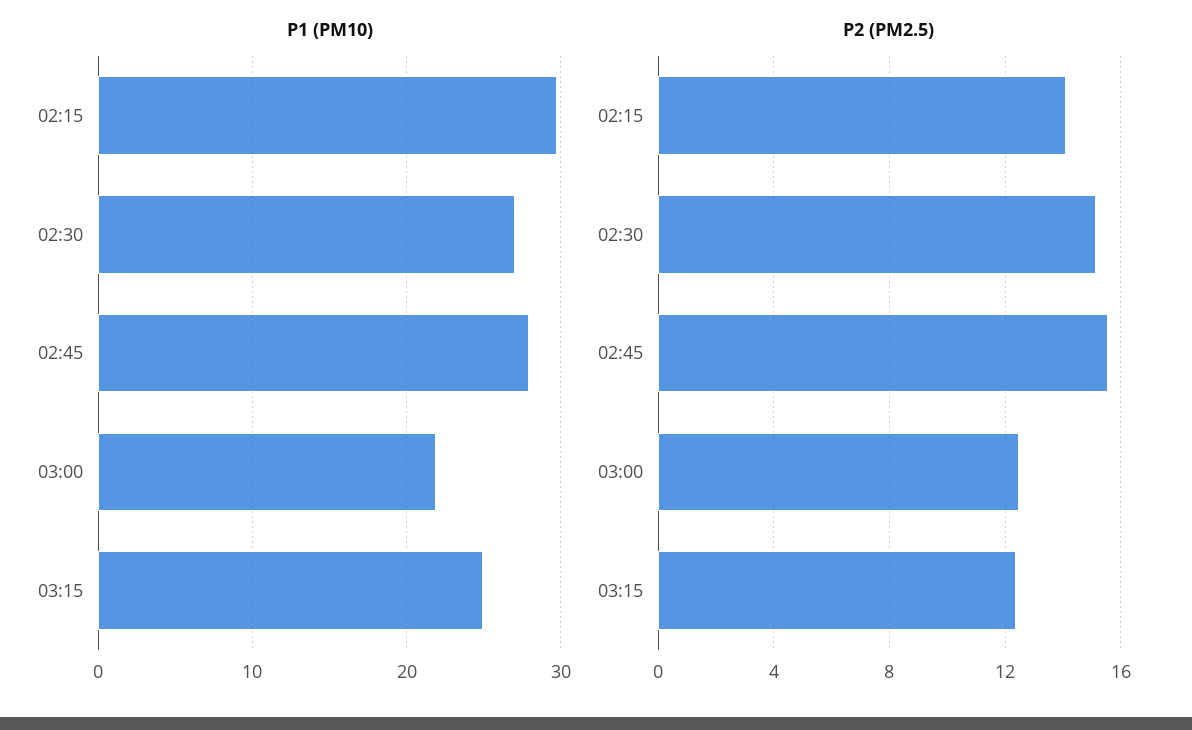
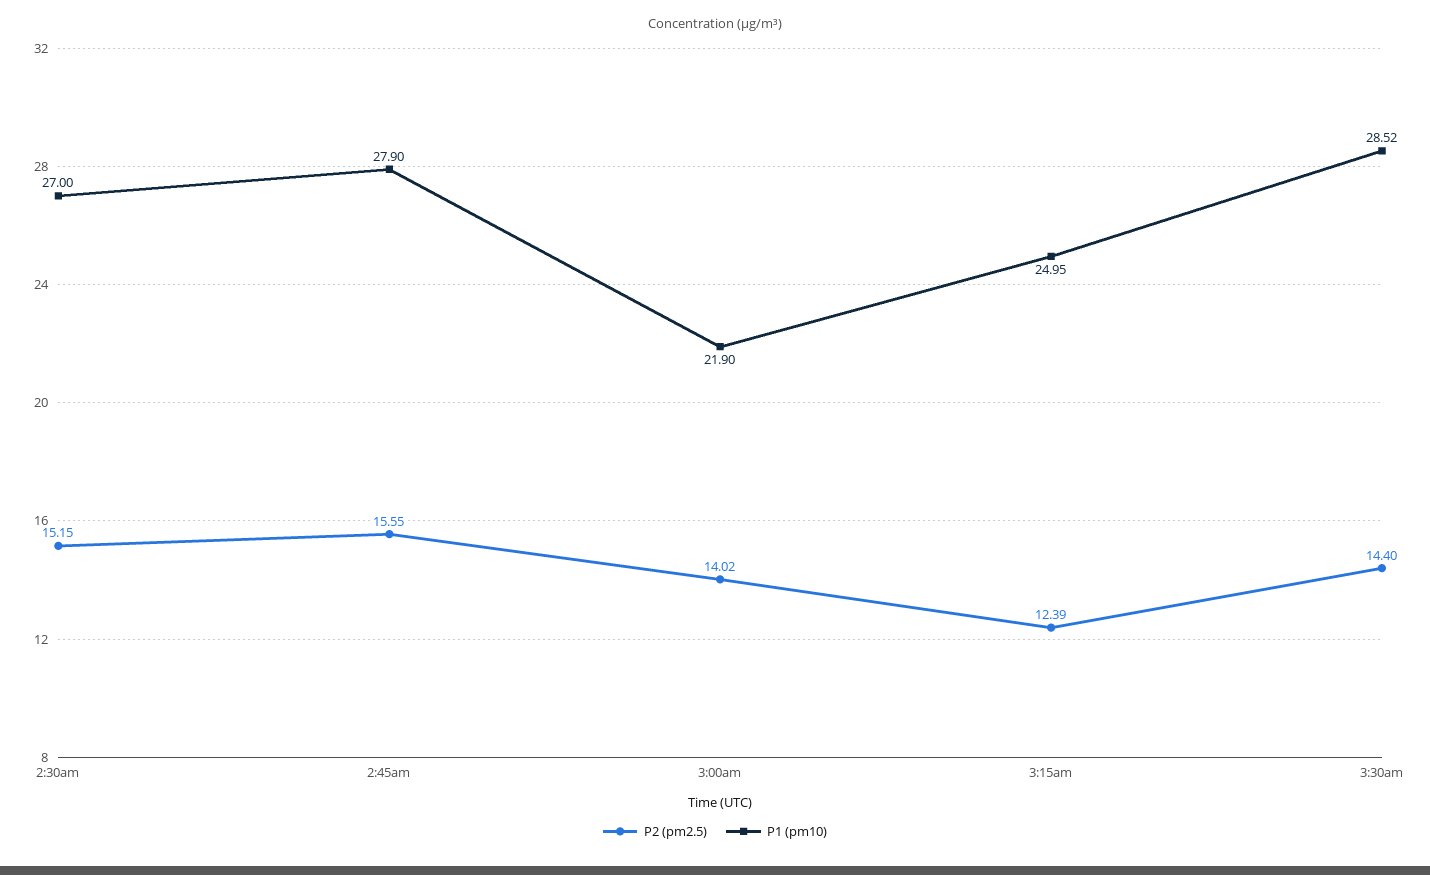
P1 (PM10), 02:15: 30 -> none
P2 (PM2.5), 02:15: 14 -> none
P2 (PM2.5), 03:00: 12.5 -> 14.02
P2 (PM2.5), 3:30am: none -> 14.4
P1 (PM10), 3:30am: none -> 28.52

